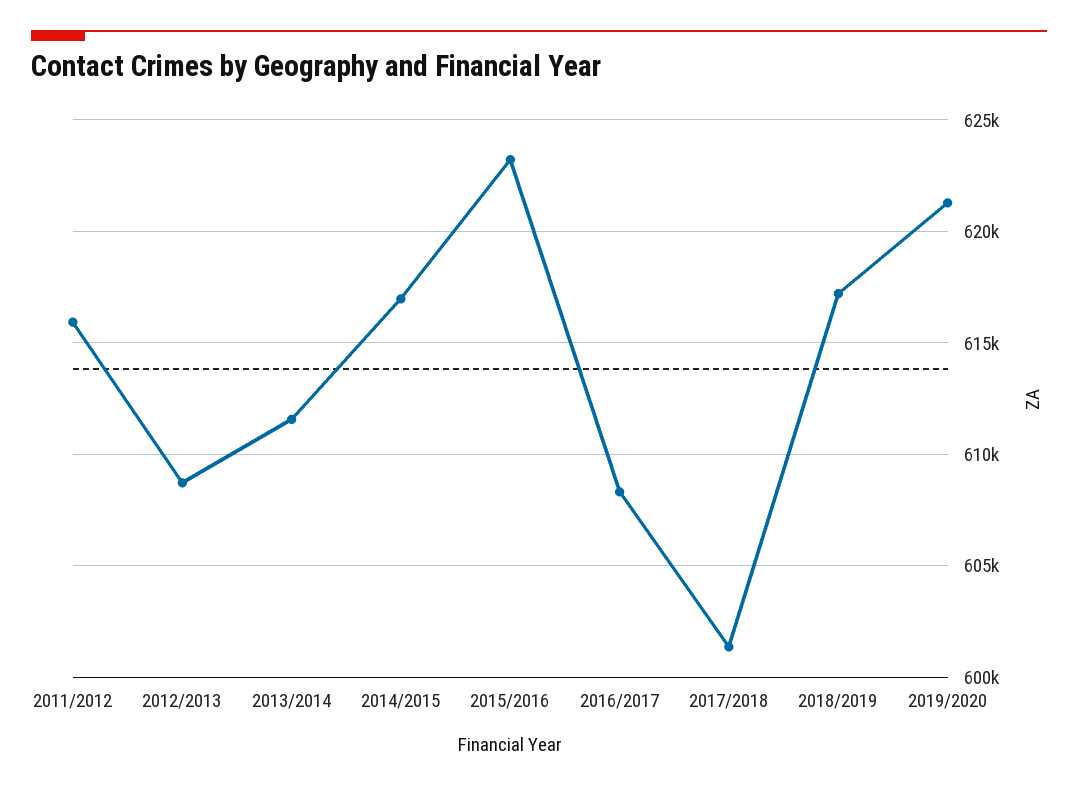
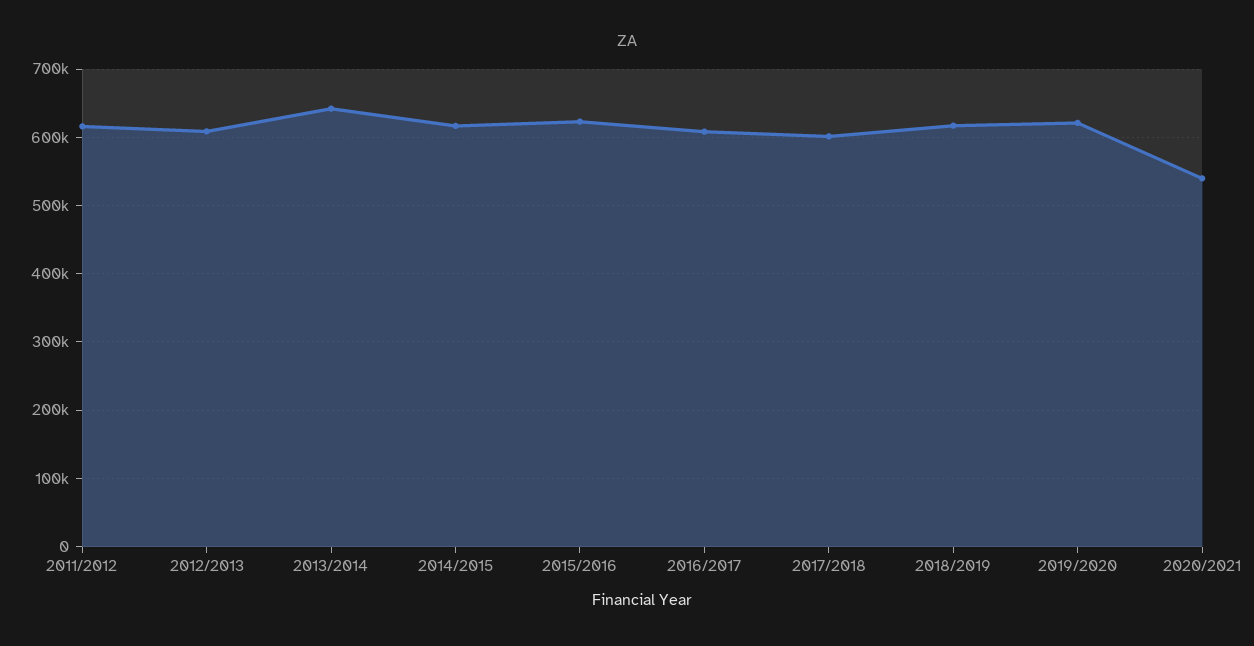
2013/2014: 611500 -> 640000
2020/2021: none -> 540000

